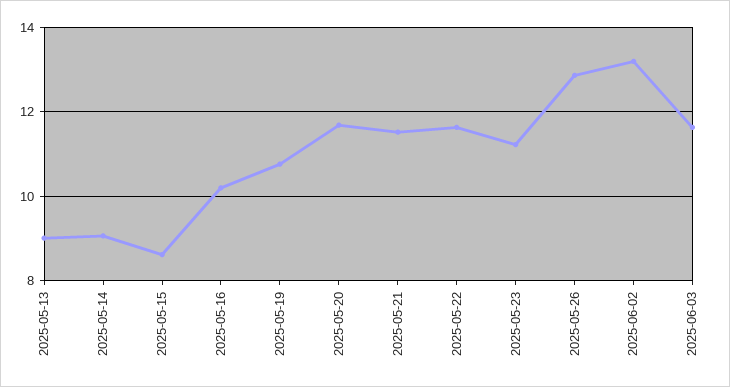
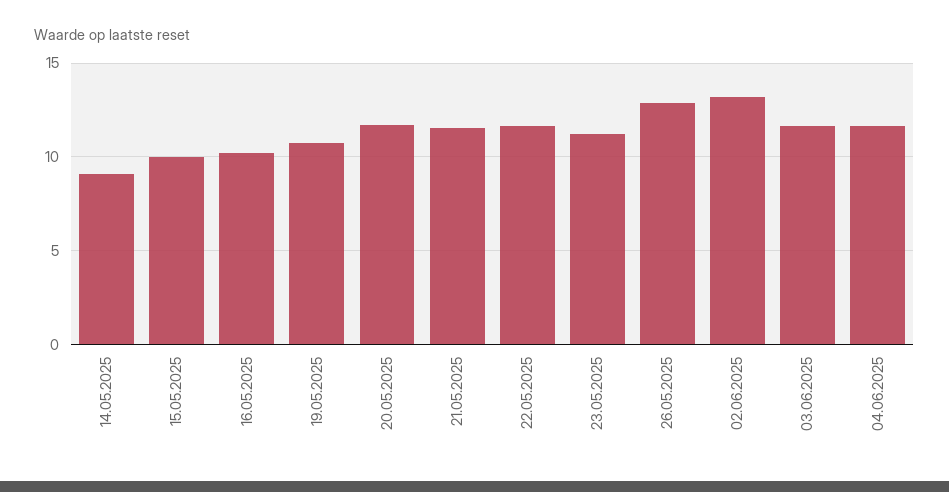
2025-05-13: 9 -> none
2025-05-15: 8.6 -> 10
04.06.2025: none -> 11.5

